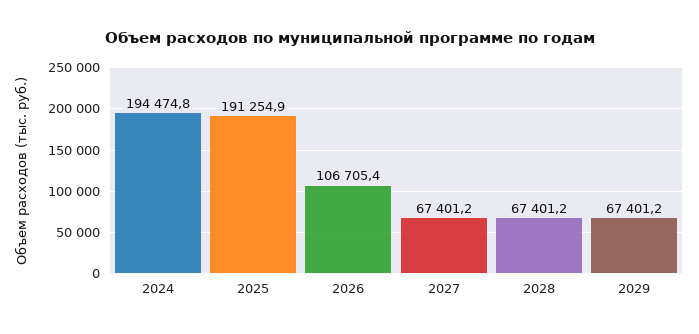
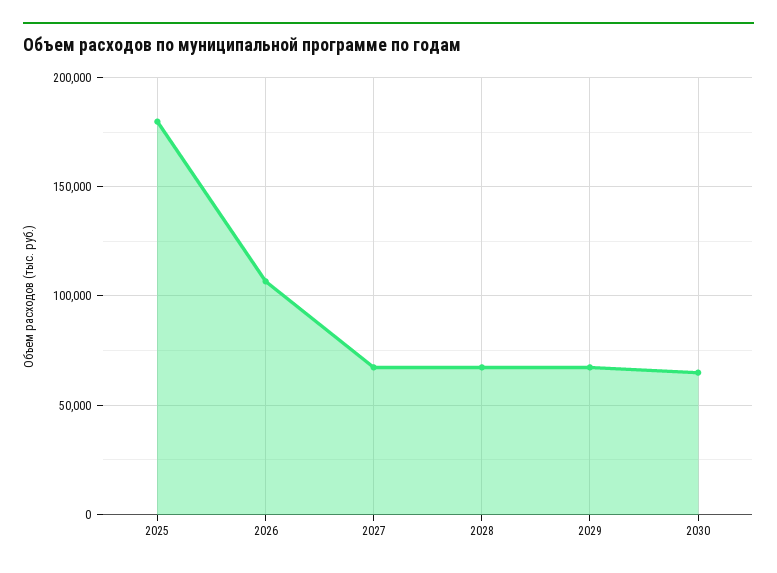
2024: 194474.8 -> none
2025: 191254.9 -> 180000
2030: none -> 65000

